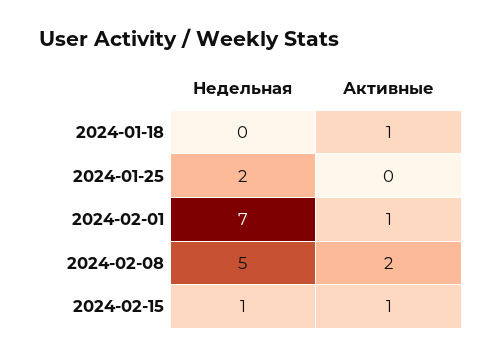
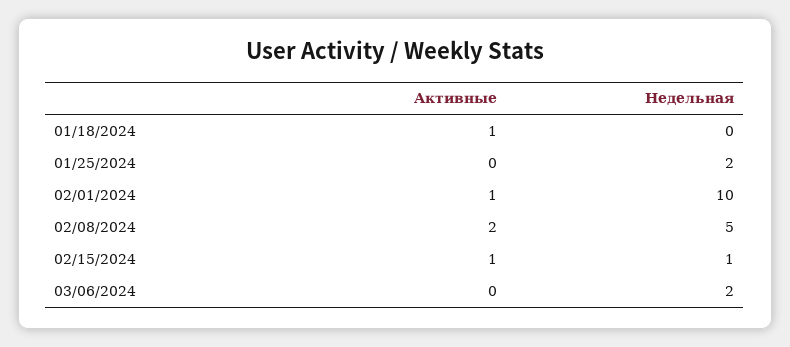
Недельная, 2024-02-01: 7 -> 10
Активные, 03/06/2024: none -> 0
Недельная, 03/06/2024: none -> 2

